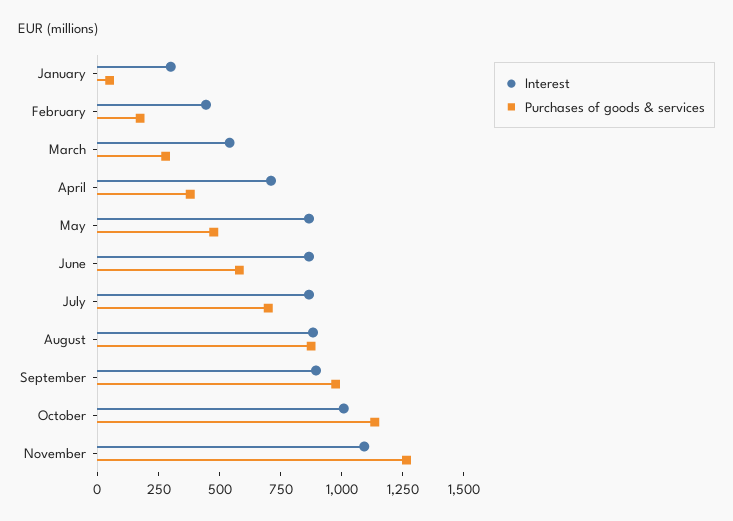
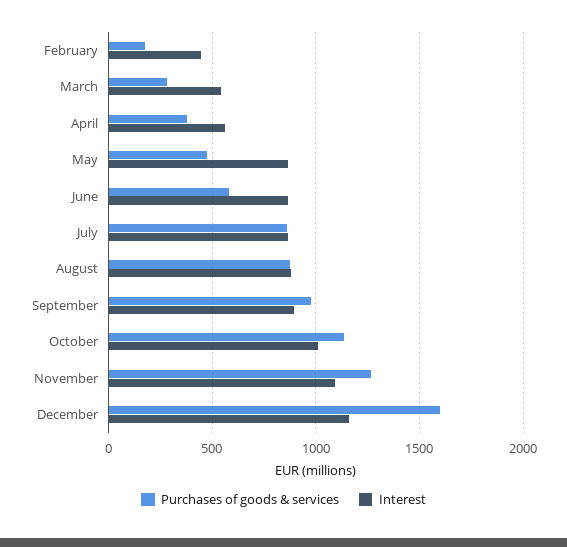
Interest, January: 300 -> none
Purchases of goods & services, January: 50 -> none
Interest, April: 700 -> 550
Purchases of goods & services, July: 700 -> 850
Purchases of goods & services, December: none -> 1600
Interest, December: none -> 1150

